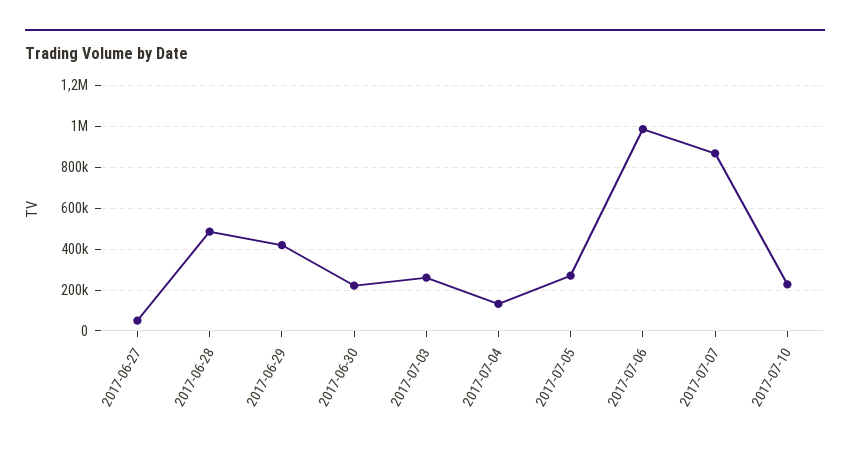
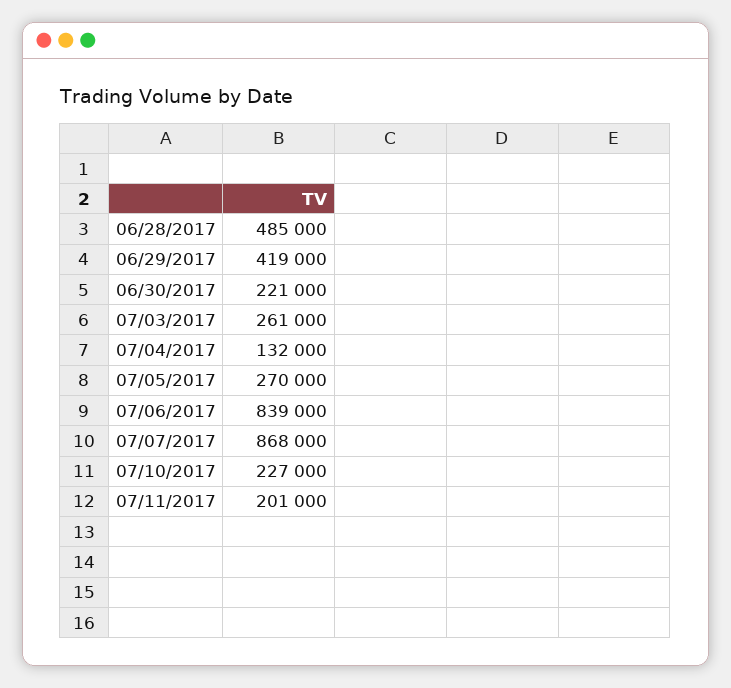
2017-06-27: 50000 -> none
2017-07-06: 1000000 -> 839000
07/11/2017: none -> 201000

